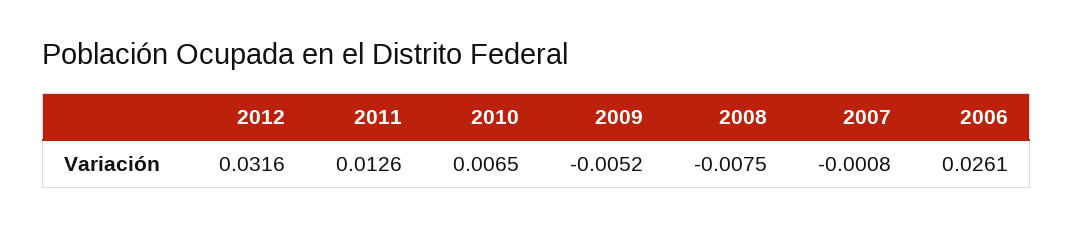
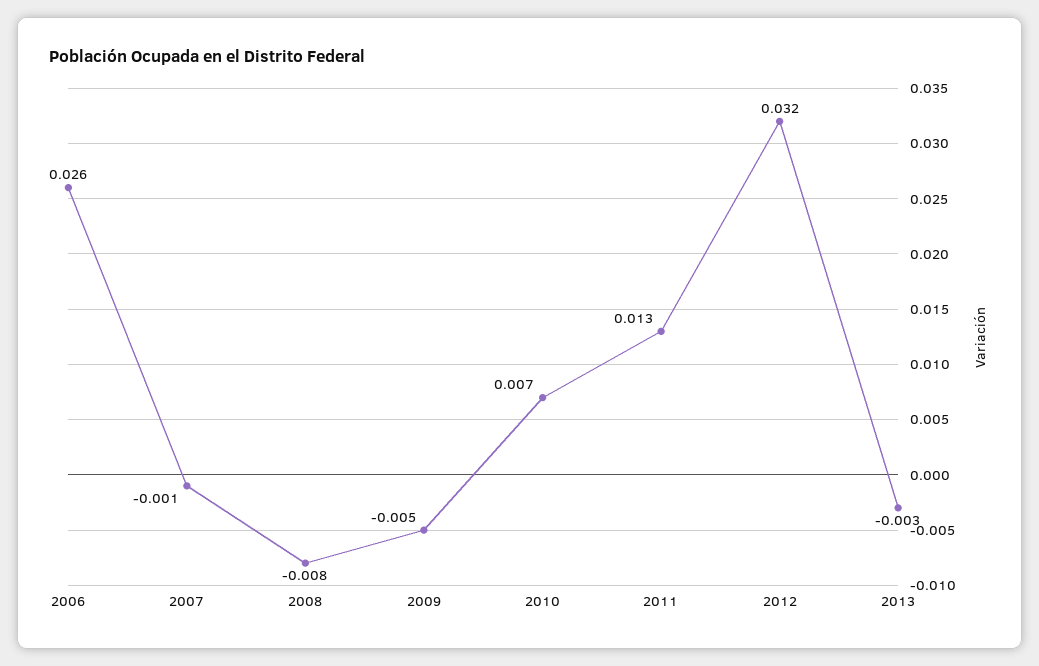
2013: none -> -0.003

